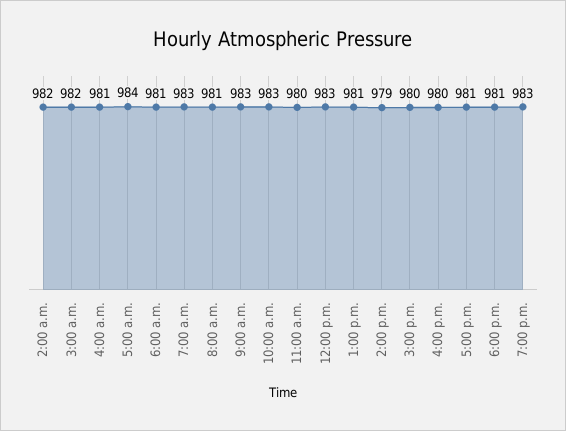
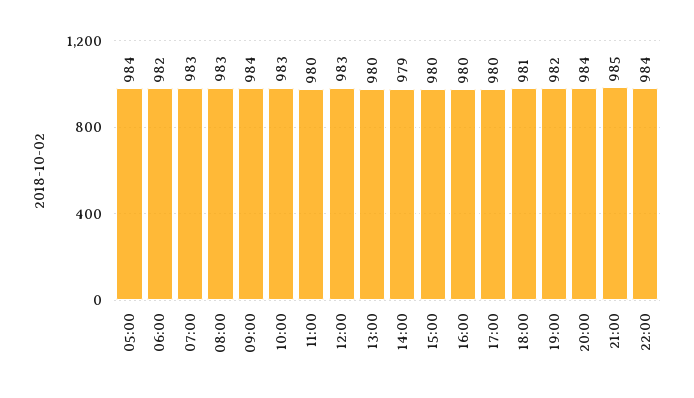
2:00 a.m.: 982 -> none
3:00 a.m.: 982 -> none
4:00 a.m.: 981 -> none
6:00 a.m.: 981 -> 982
8:00 a.m.: 981 -> 983
9:00 a.m.: 983 -> 984
1:00 p.m.: 981 -> 980
5:00 p.m.: 981 -> 980
7:00 p.m.: 983 -> 982
20:00: none -> 984
21:00: none -> 985
22:00: none -> 984

